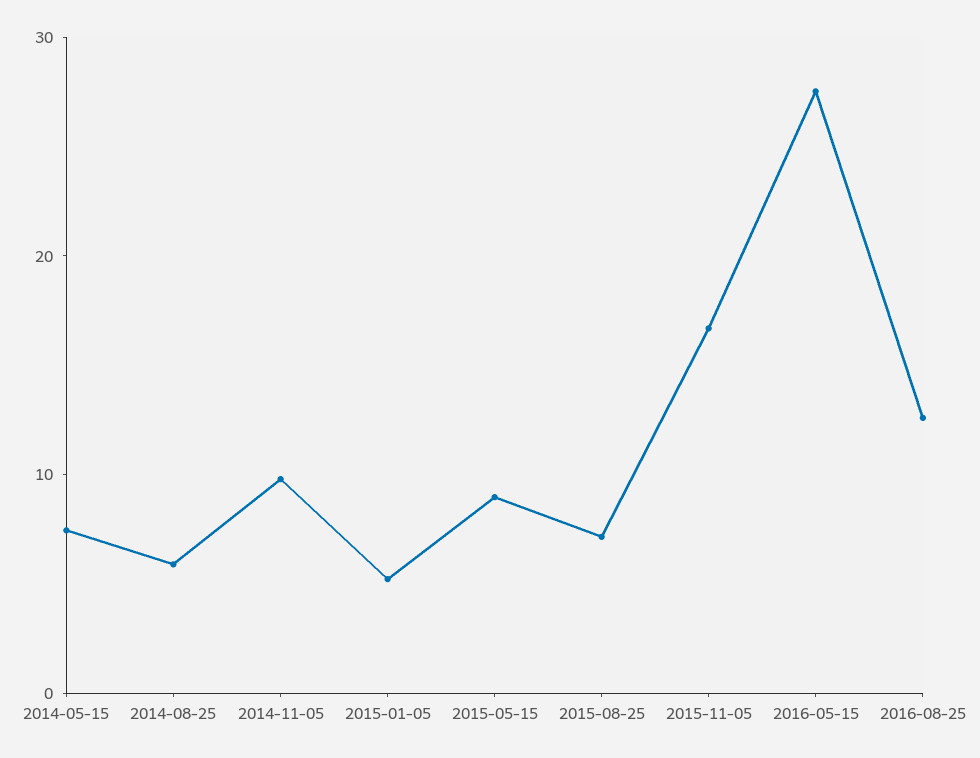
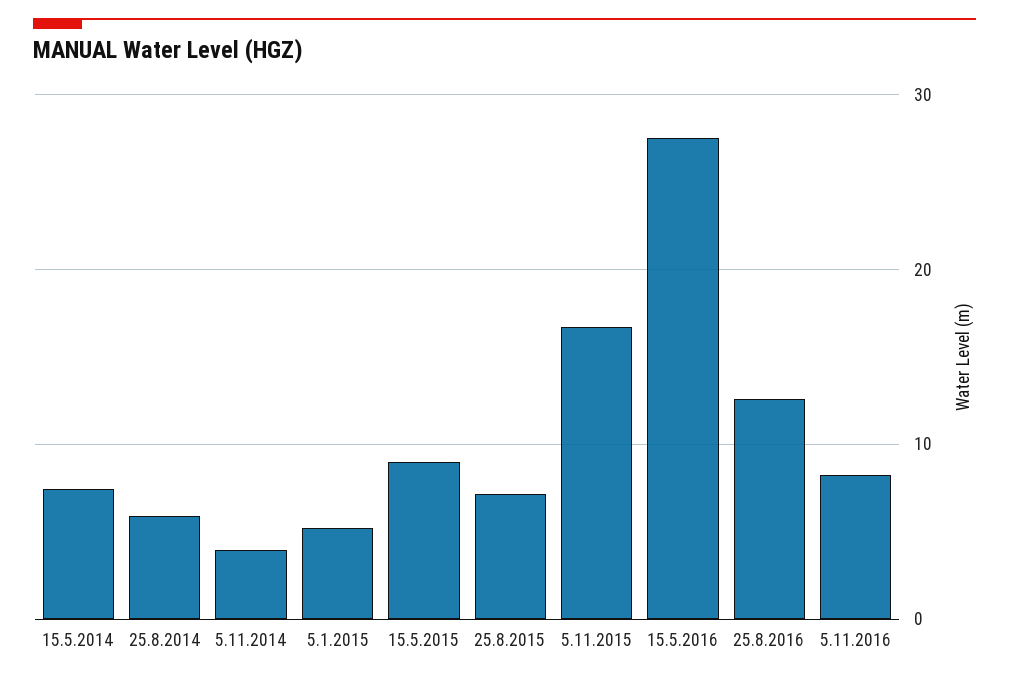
2014-11-05: 10 -> 4
5.11.2016: none -> 8

